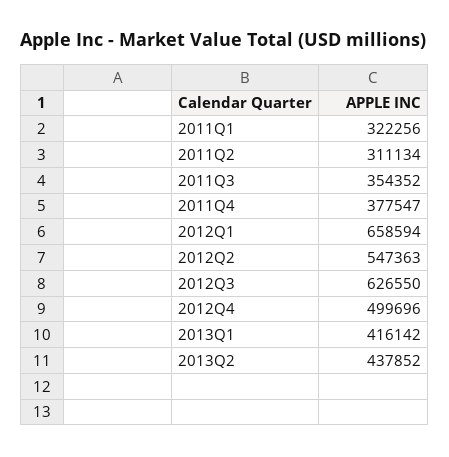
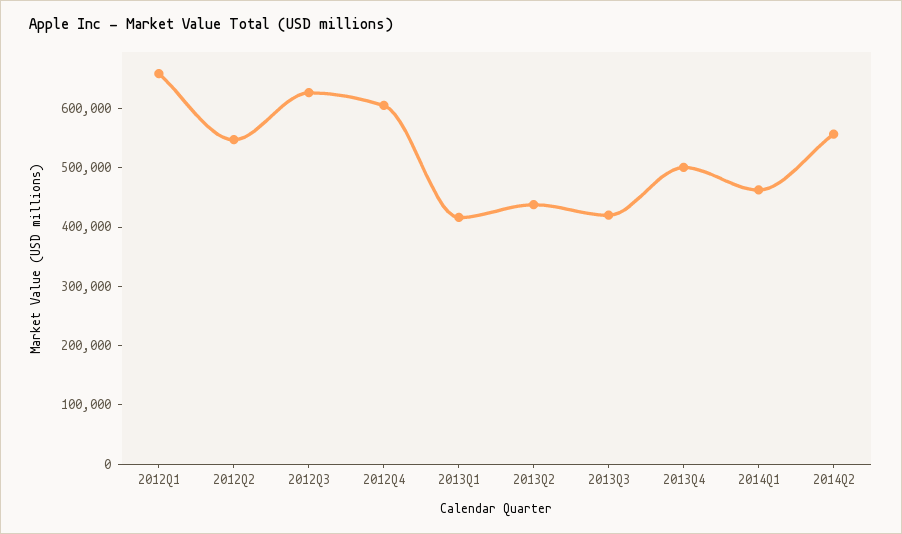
2011Q1: 322256 -> none
2011Q2: 311134 -> none
2011Q3: 354352 -> none
2011Q4: 377547 -> none
2012Q4: 499696 -> 600000
2013Q3: none -> 420000
2013Q4: none -> 500000
2014Q1: none -> 460000
2014Q2: none -> 560000

